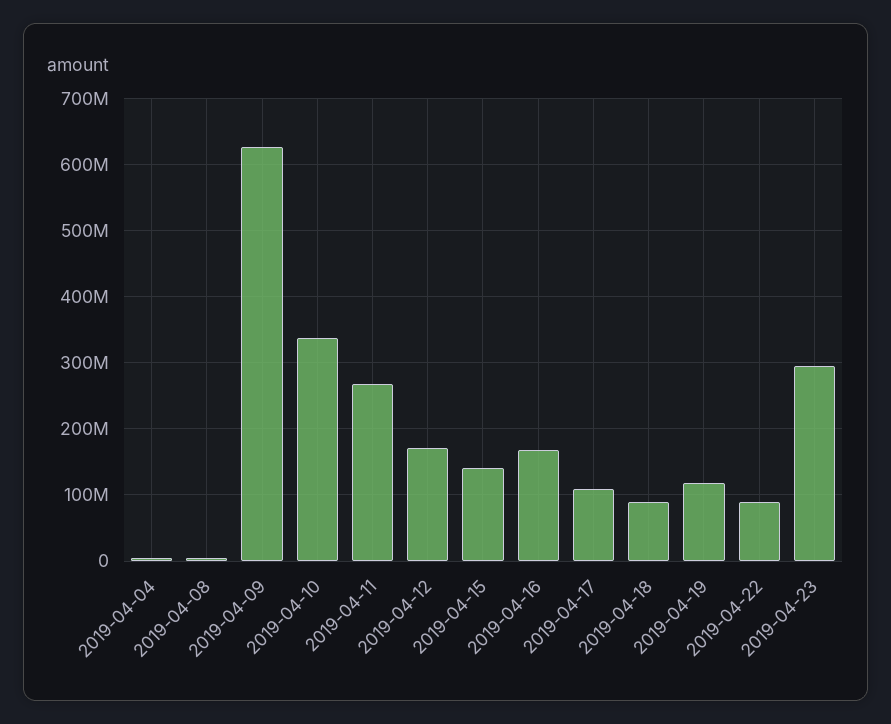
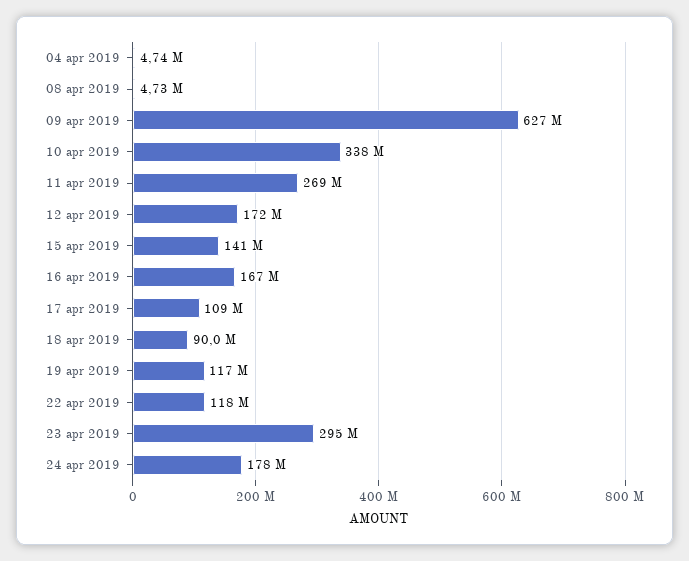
2019-04-22: 90000000 -> 118000000
24 apr 2019: none -> 178000000

